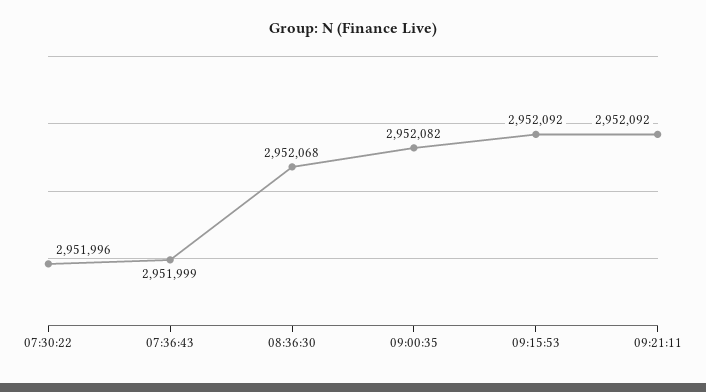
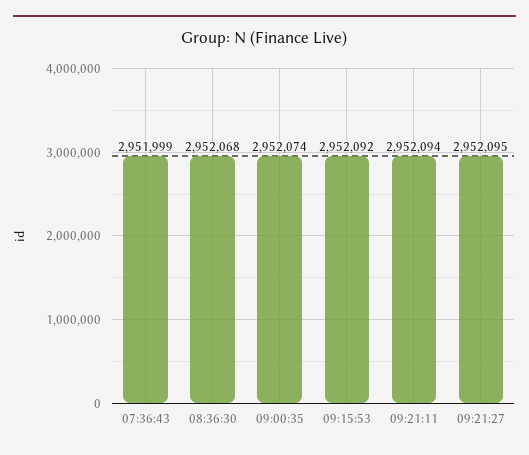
07:30:22: 2951996 -> none
09:00:35: 2952082 -> 2952074
09:21:11: 2952092 -> 2952094
09:21:27: none -> 2952095

